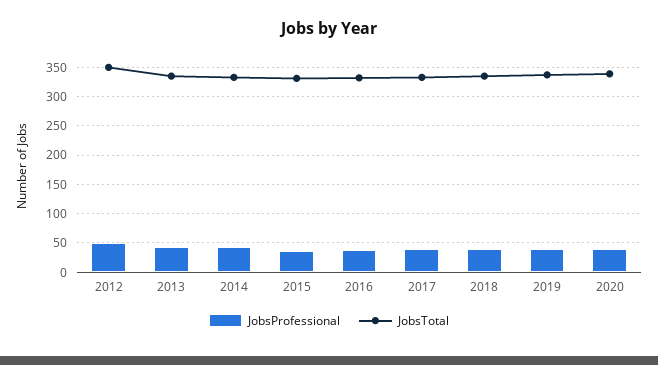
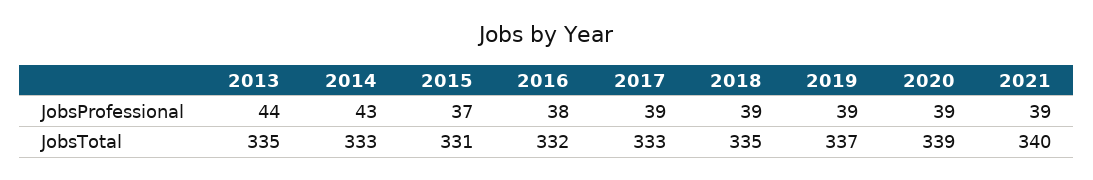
JobsProfessional, 2012: 50 -> none
JobsTotal, 2012: 350 -> none
JobsProfessional, 2021: none -> 39
JobsTotal, 2021: none -> 340

